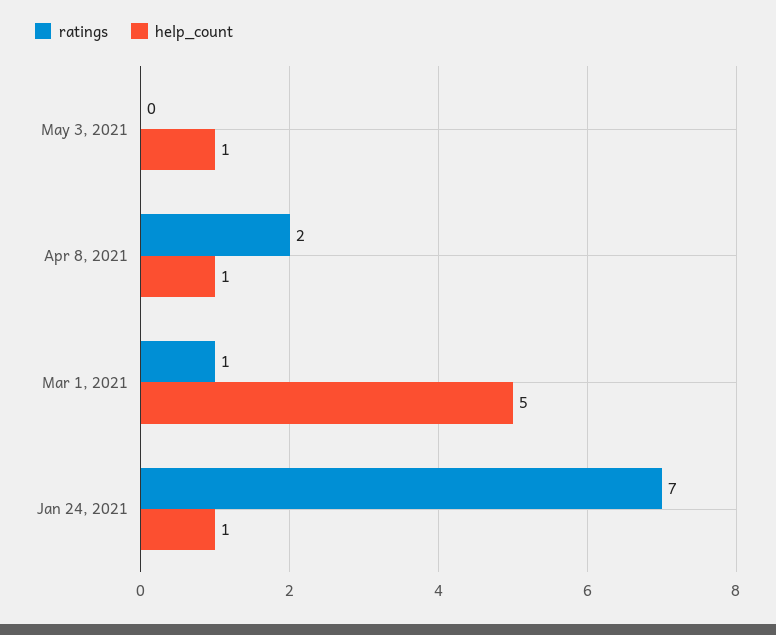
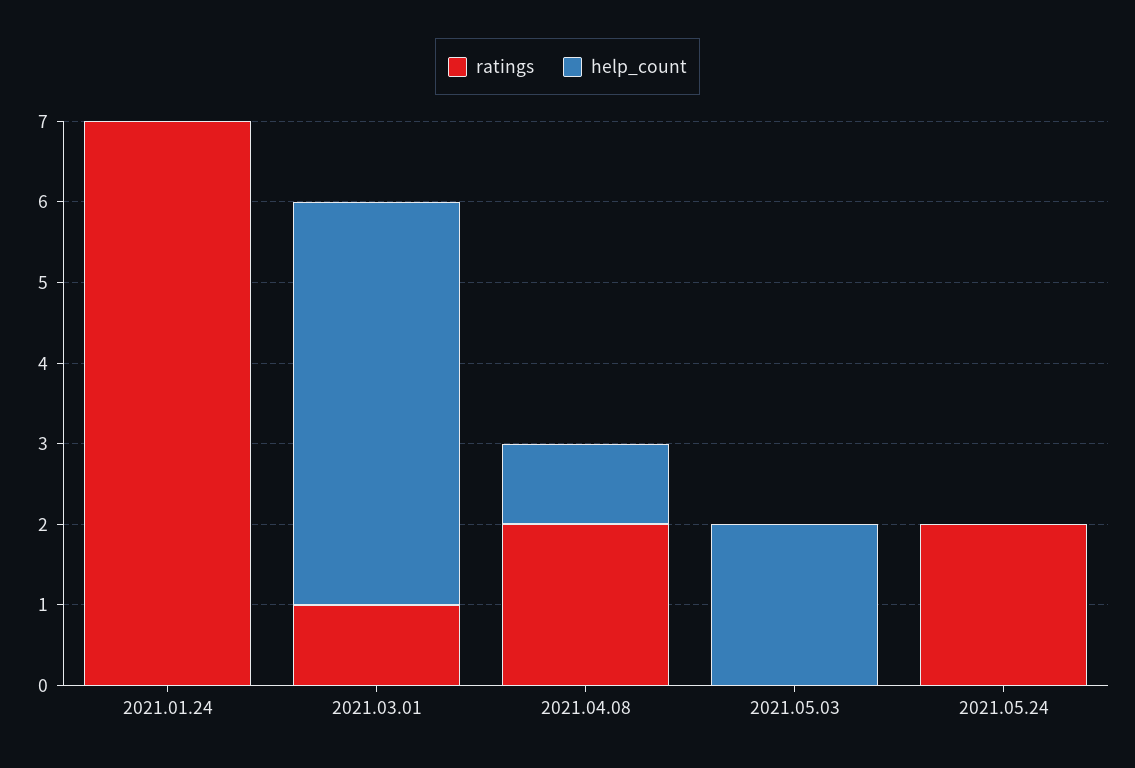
help_count, May 3, 2021: 1 -> 2
help_count, Jan 24, 2021: 1 -> 0
ratings, 2021.05.24: none -> 2
help_count, 2021.05.24: none -> 0

